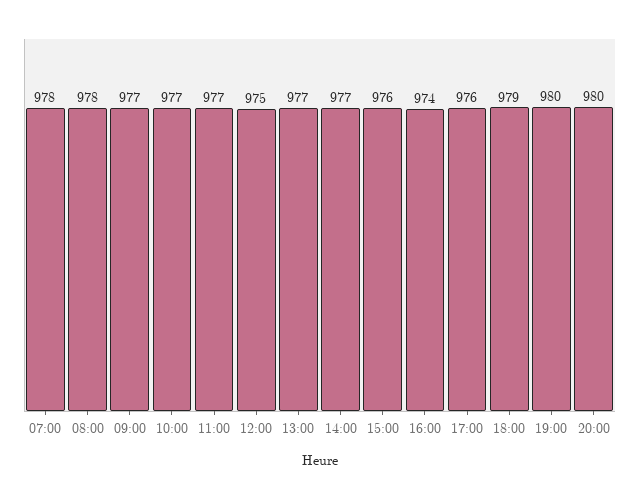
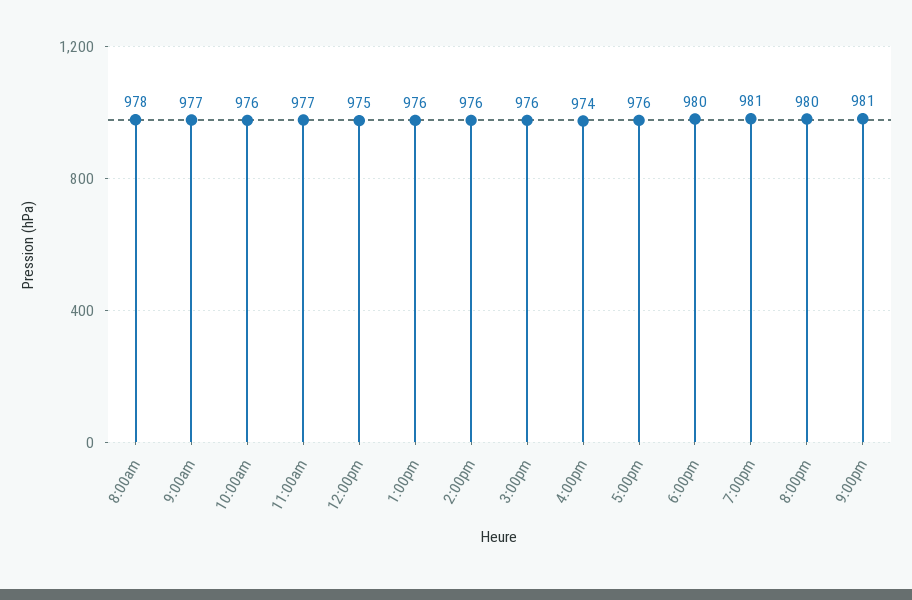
07:00: 978 -> none
10:00: 977 -> 976
13:00: 977 -> 976
14:00: 977 -> 976
18:00: 979 -> 980
19:00: 980 -> 981
9:00pm: none -> 981

